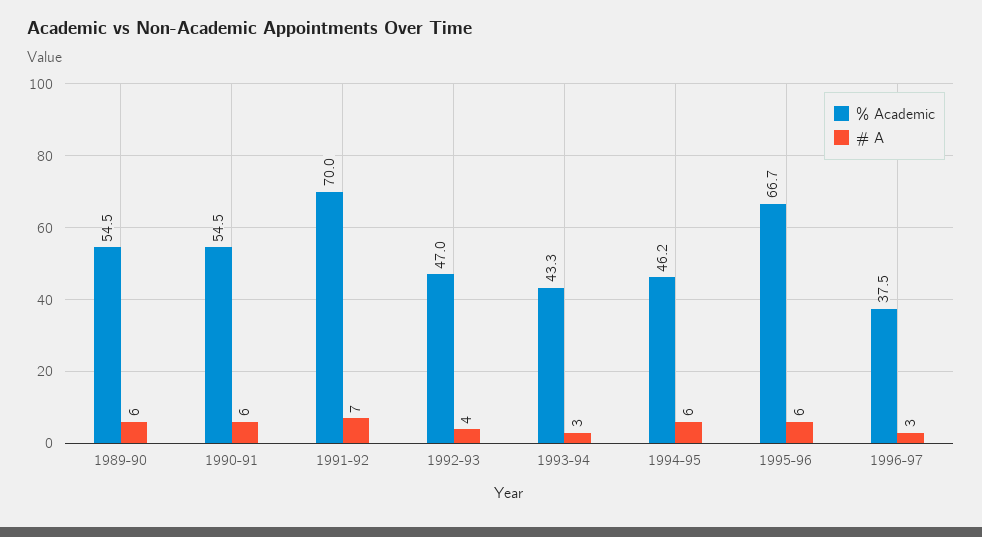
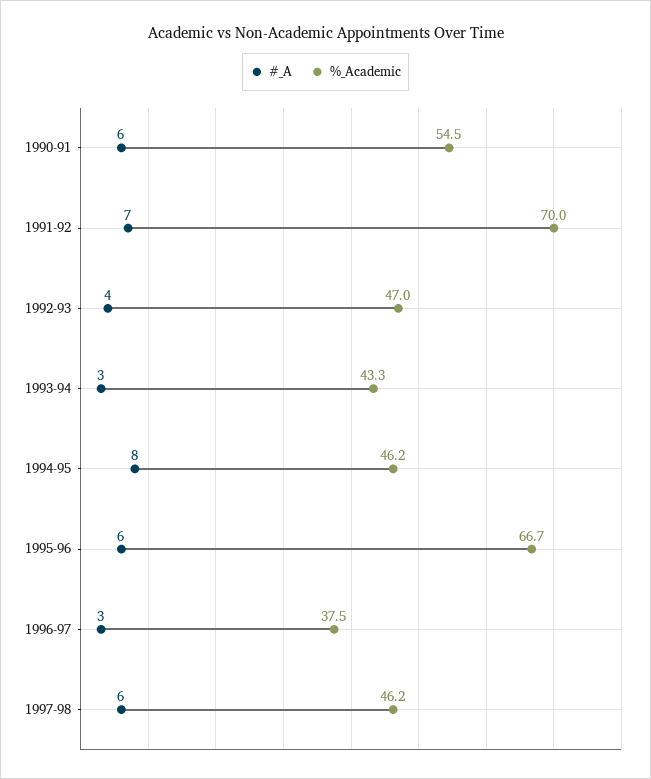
% Academic, 1989-90: 54.5 -> none
# A, 1989-90: 6 -> none
# A, 1994-95: 6 -> 8
# A, 1997-98: none -> 6
% Academic, 1997-98: none -> 46.2

